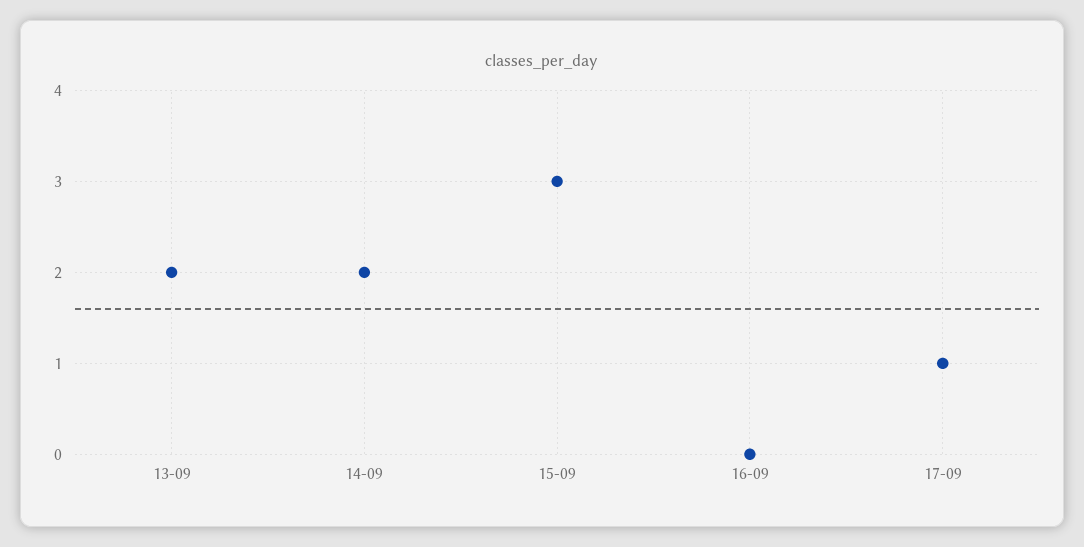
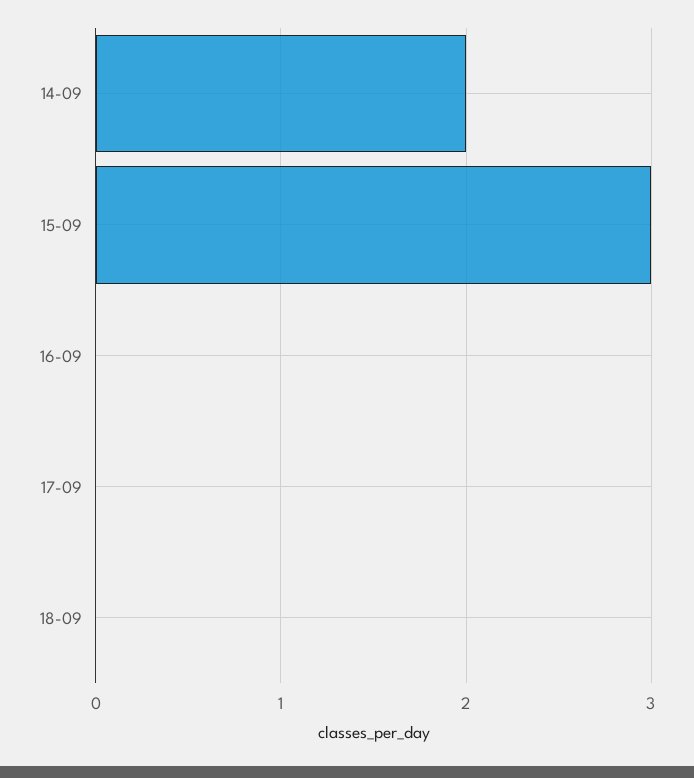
13-09: 2 -> none
17-09: 1 -> 0
18-09: none -> 0

